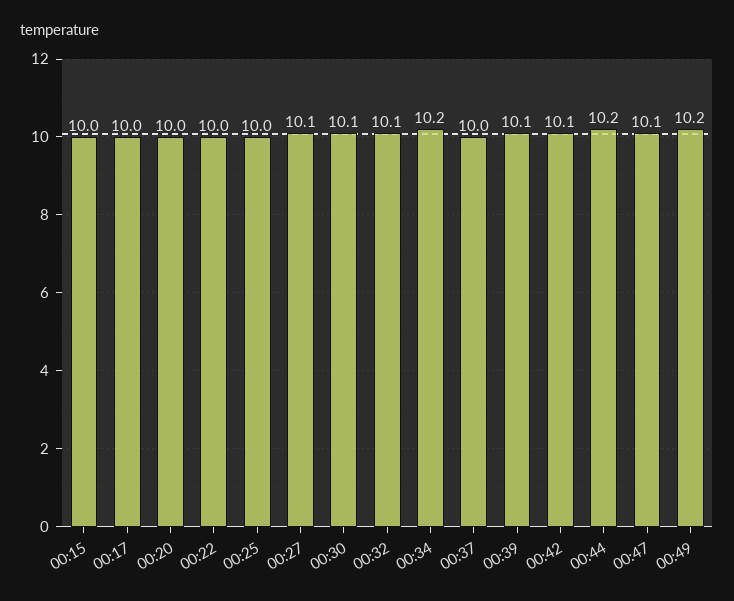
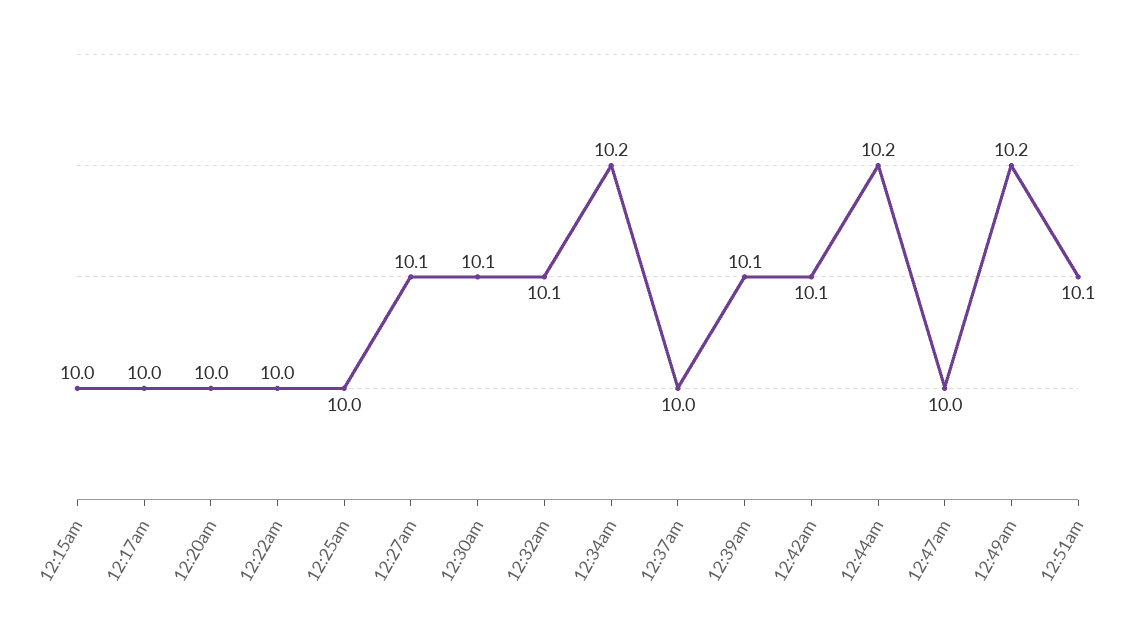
00:47: 10.1 -> 10
12:51am: none -> 10.1

